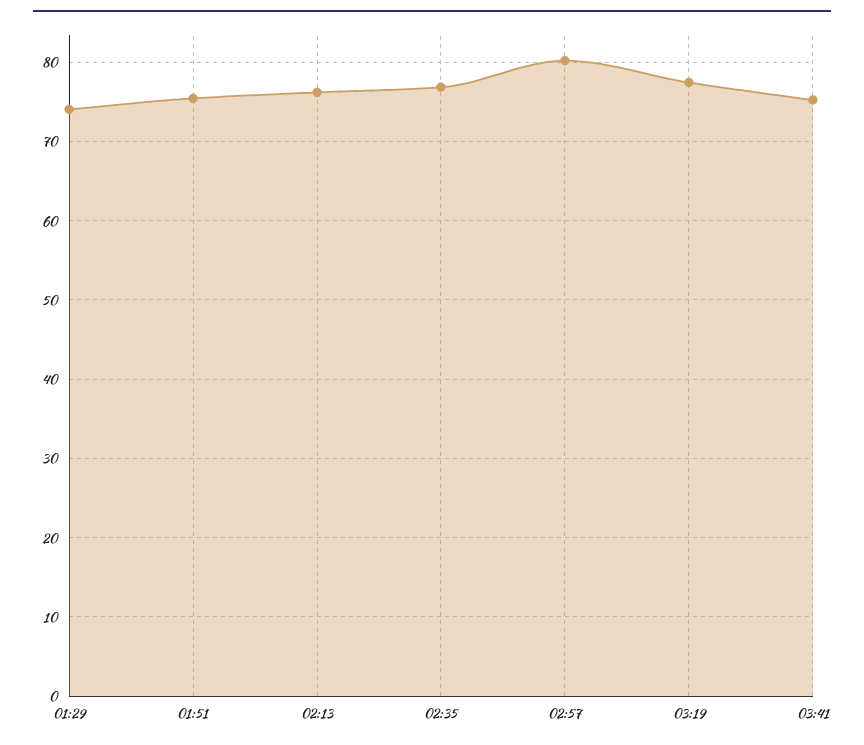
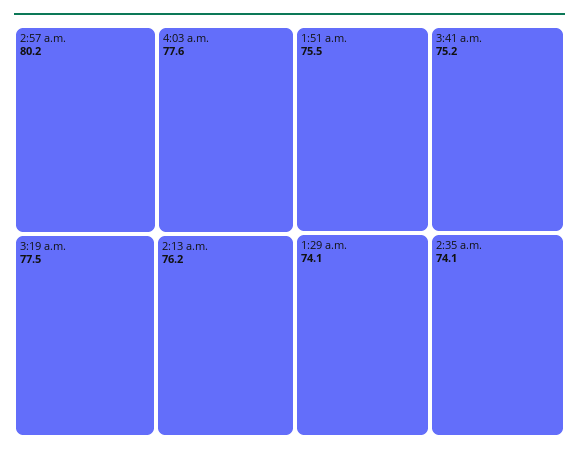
02:35: 77 -> 74.1
4:03 a.m.: none -> 77.6

